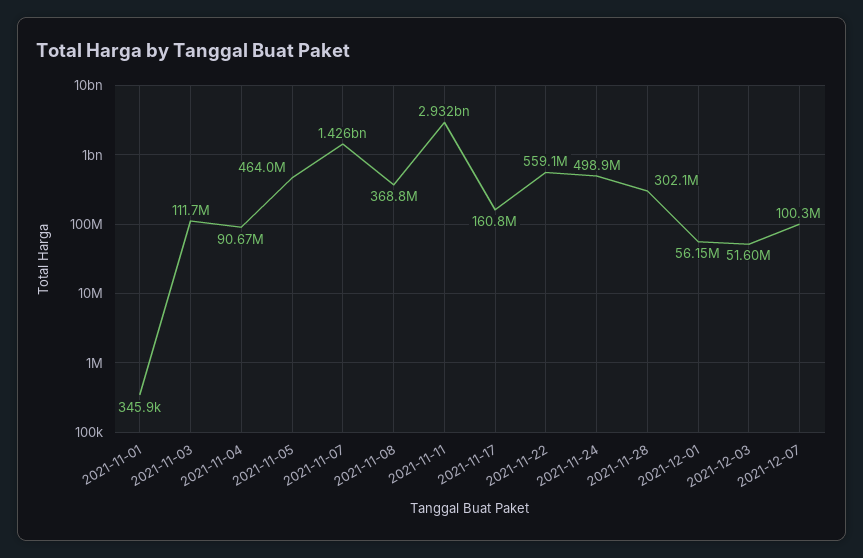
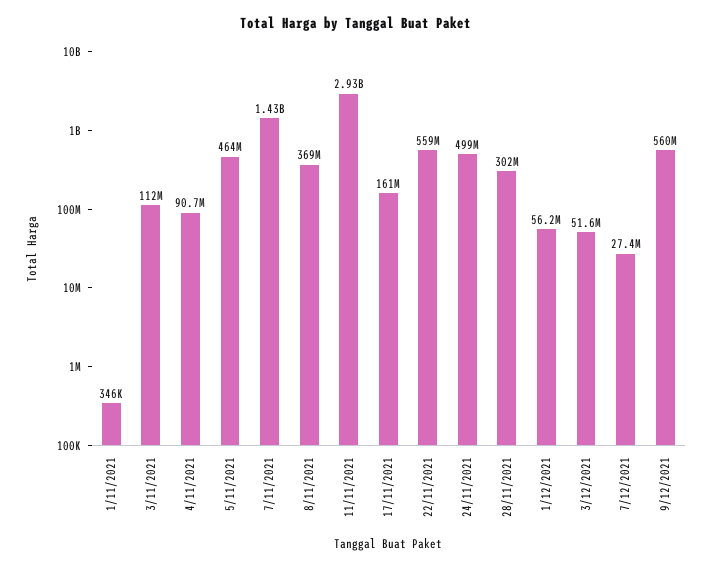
2021-12-07: 100300000 -> 27400000
9/12/2021: none -> 560000000

